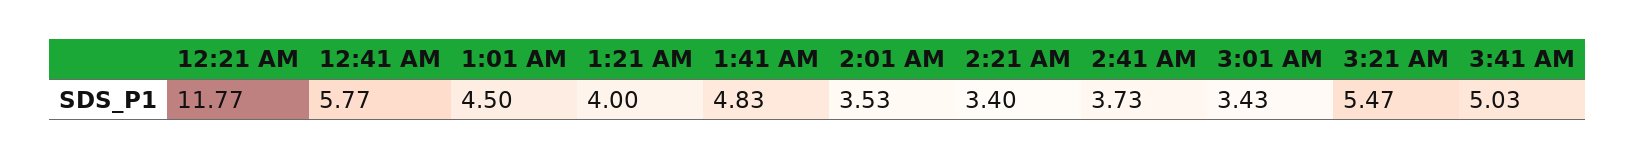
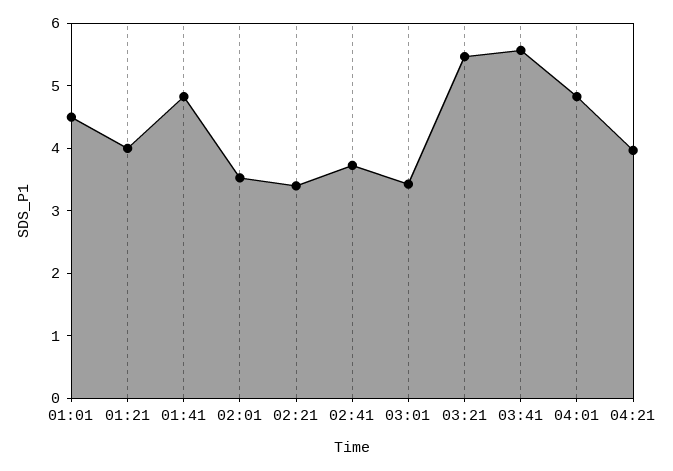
12:21 AM: 11.77 -> none
12:41 AM: 5.77 -> none
3:41 AM: 5.03 -> 5.6
04:01: none -> 4.8
04:21: none -> 4

